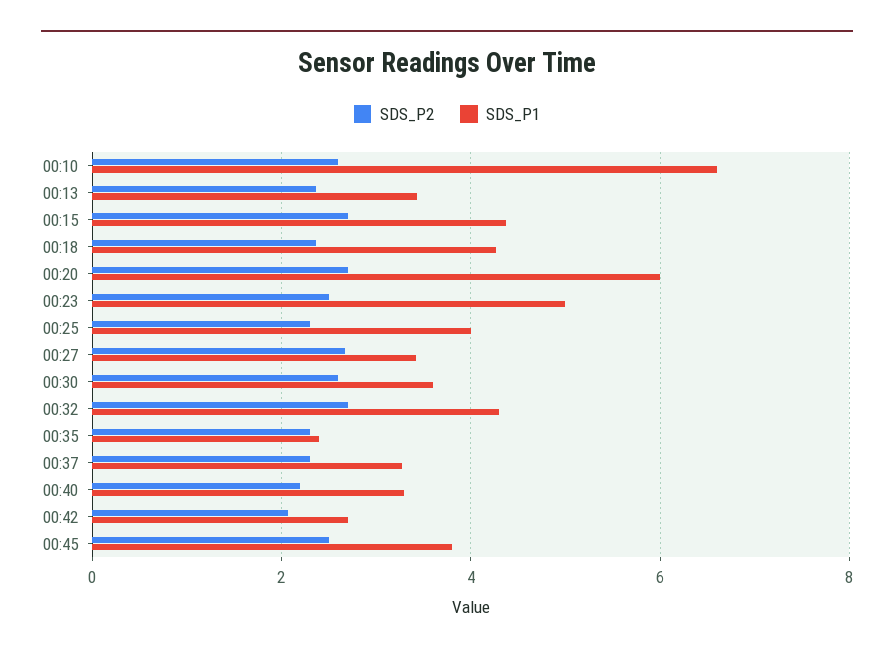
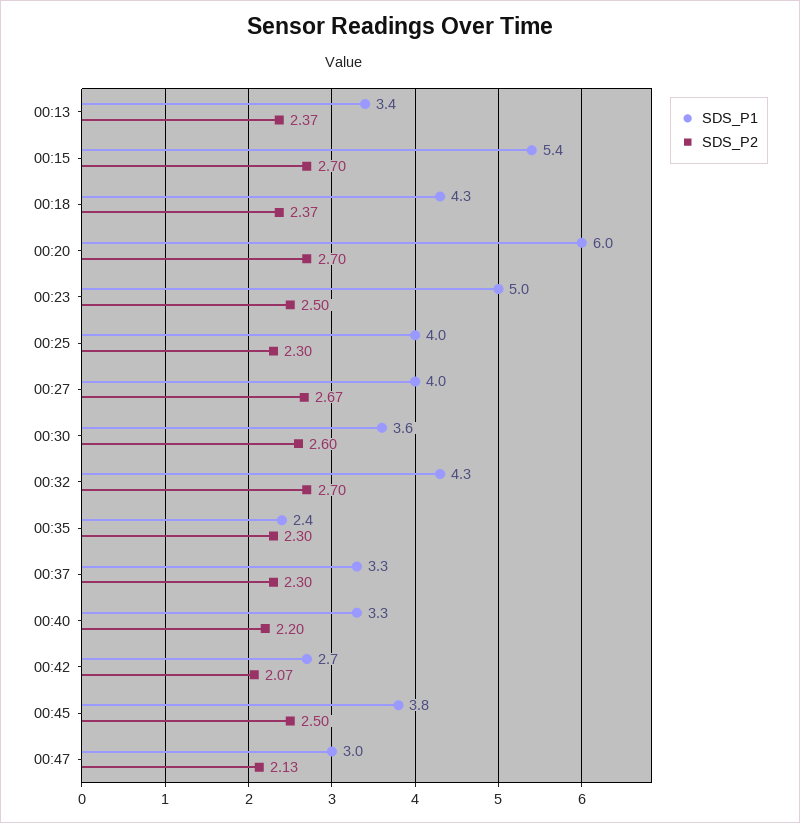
SDS_P2, 00:10: 2.6 -> none
SDS_P1, 00:10: 6.6 -> none
SDS_P1, 00:15: 4.4 -> 5.4
SDS_P1, 00:27: 3.4 -> 4
SDS_P1, 00:47: none -> 3
SDS_P2, 00:47: none -> 2.13

